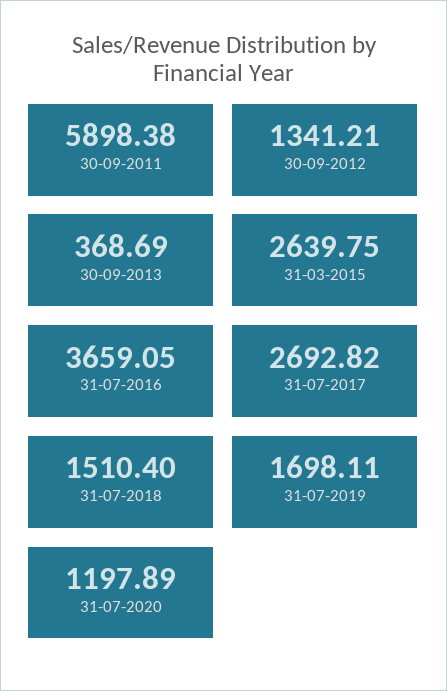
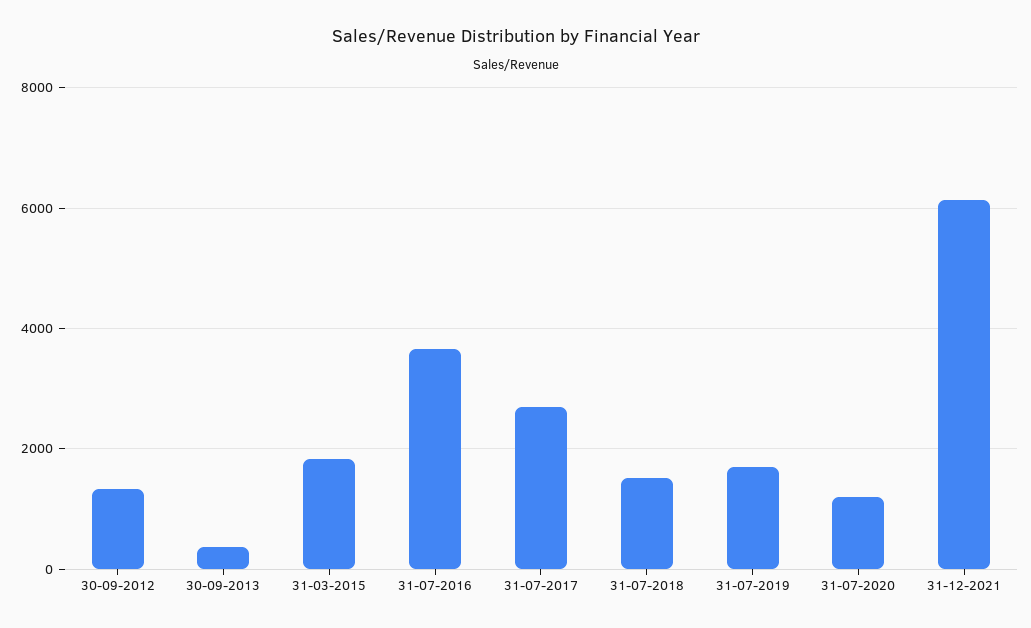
30-09-2011: 5898.38 -> none
31-03-2015: 2639.75 -> 1800
31-12-2021: none -> 6200

